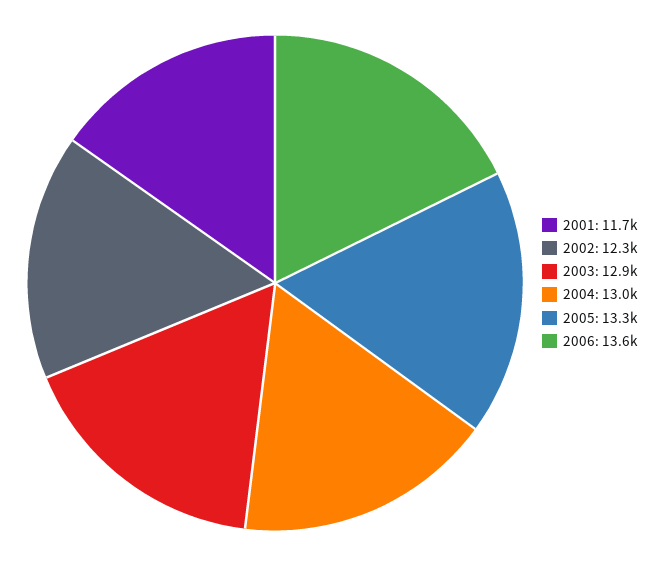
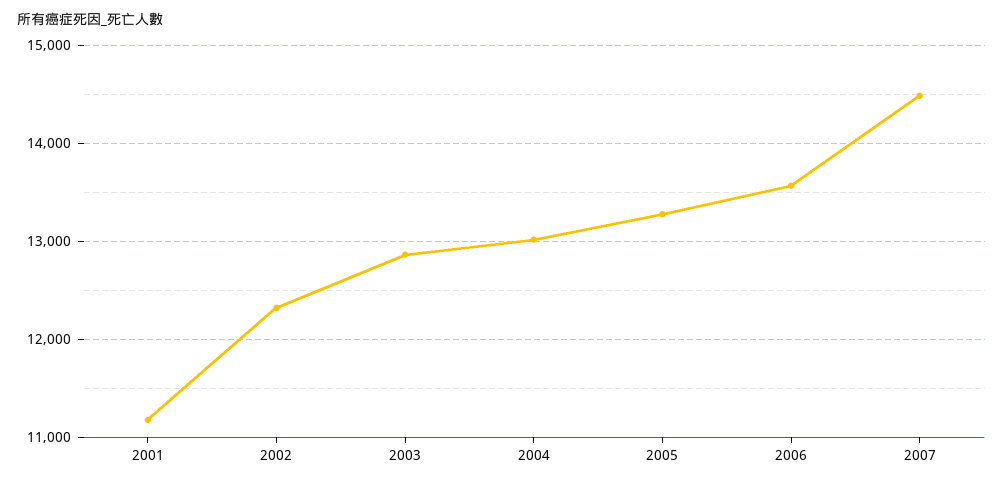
2001: 11700 -> 11200
2007: none -> 14500

